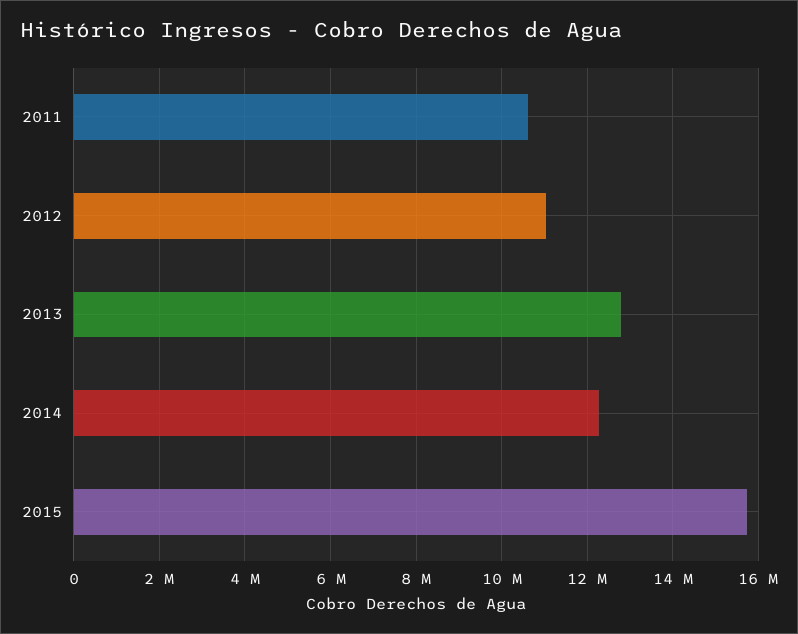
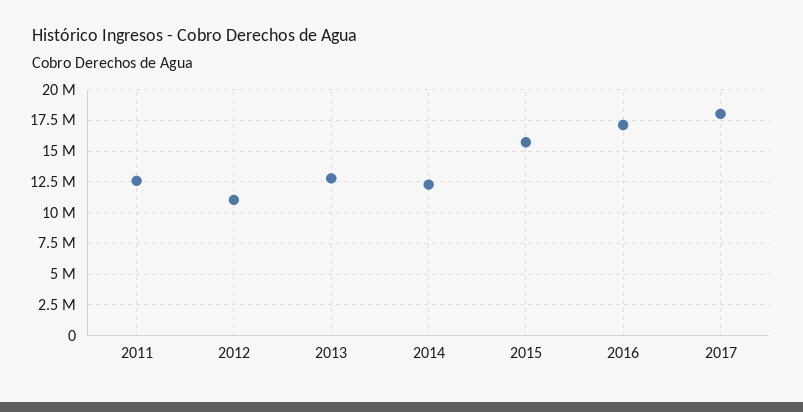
2011: 10600000 -> 12500000
2016: none -> 17000000
2017: none -> 18000000

